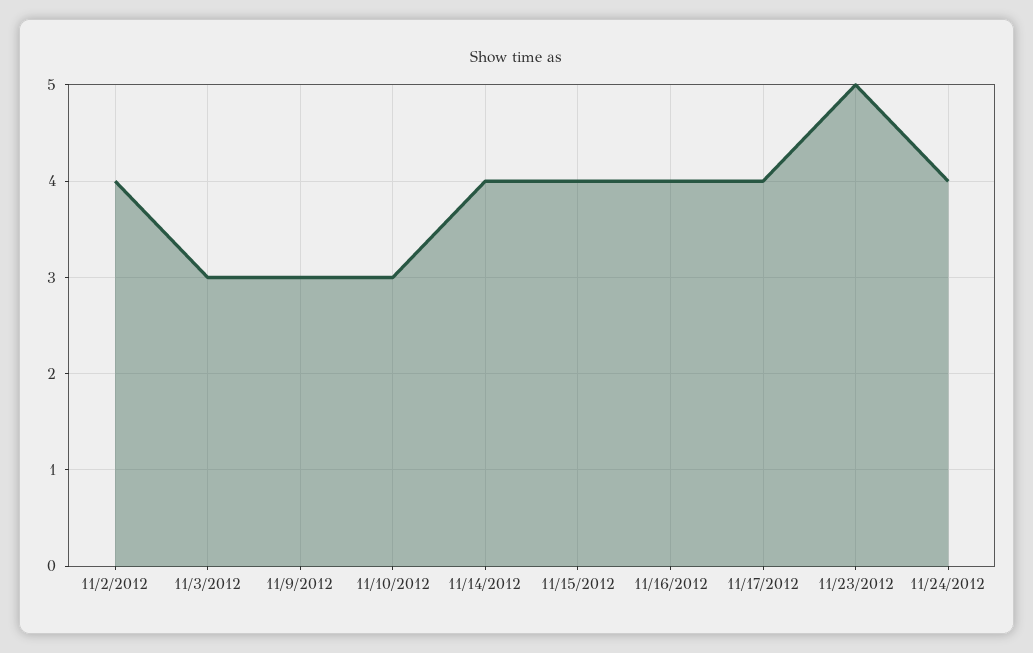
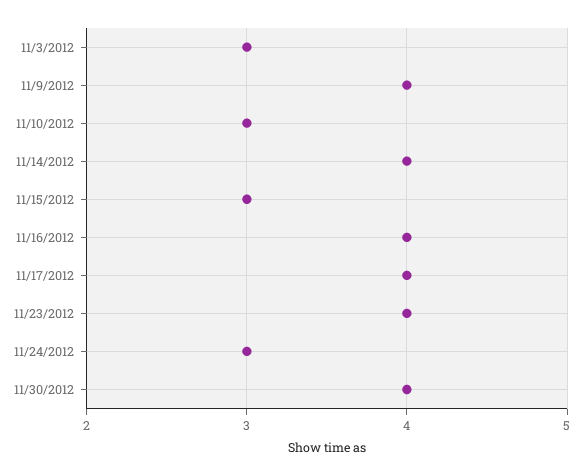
11/2/2012: 4 -> none
11/9/2012: 3 -> 4
11/15/2012: 4 -> 3
11/23/2012: 5 -> 4
11/24/2012: 4 -> 3
11/30/2012: none -> 4

